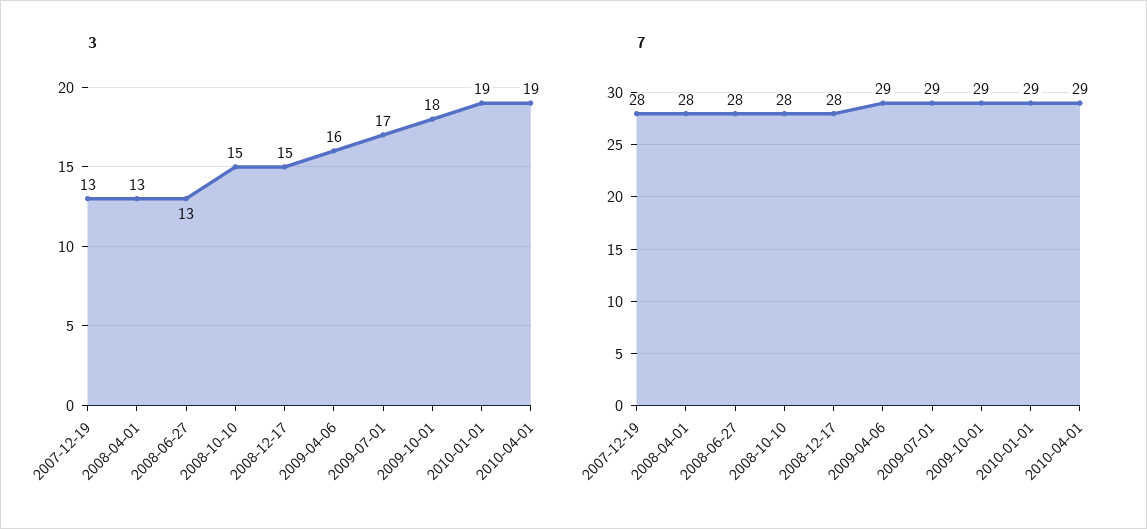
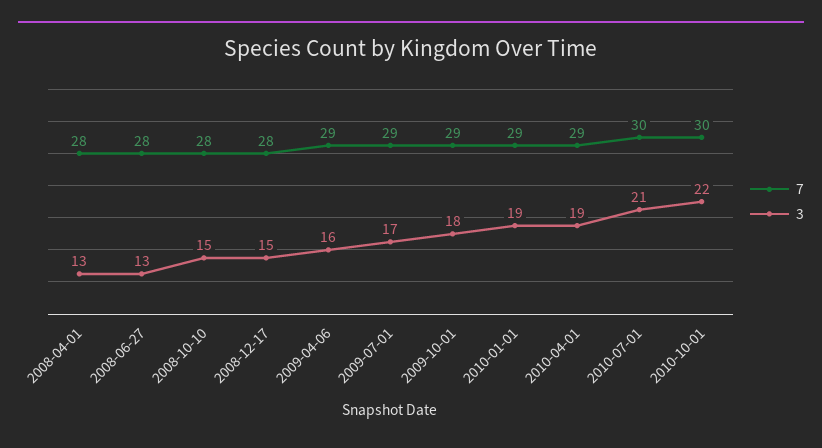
3, 2007-12-19: 13 -> none
7, 2007-12-19: 28 -> none
7, 2010-07-01: none -> 30
3, 2010-07-01: none -> 21
7, 2010-10-01: none -> 30
3, 2010-10-01: none -> 22

